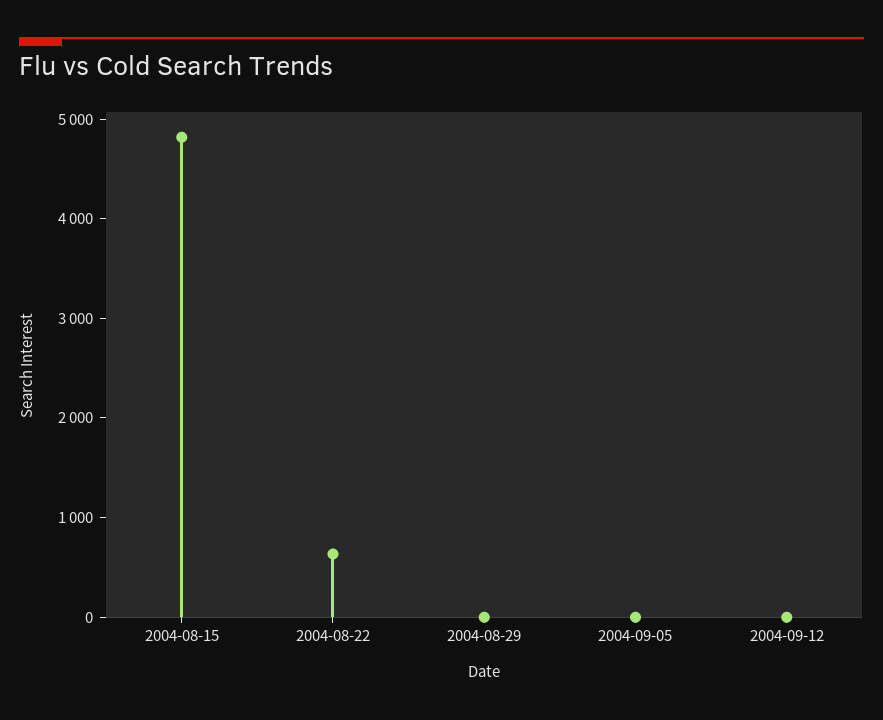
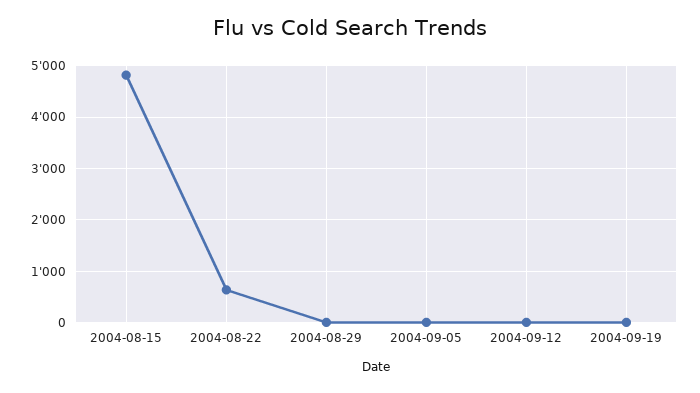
2004-09-19: none -> 0

